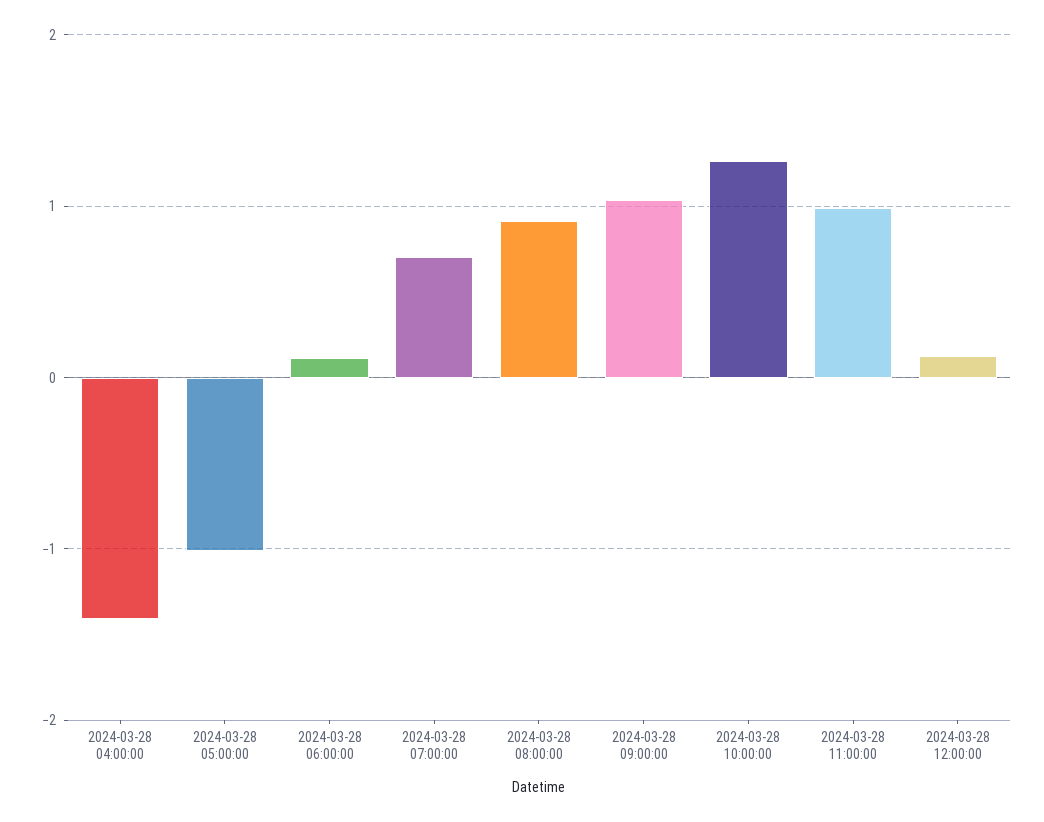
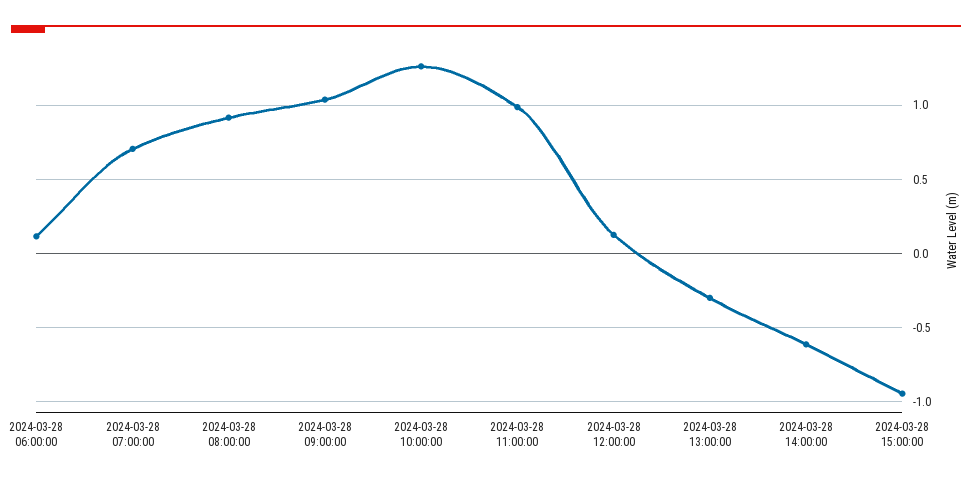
2024-03-28 04:00:00: -1.4 -> none
2024-03-28 05:00:00: -1 -> none
2024-03-28 13:00:00: none -> -0.3
2024-03-28 14:00:00: none -> -0.6
2024-03-28 15:00:00: none -> -0.95

